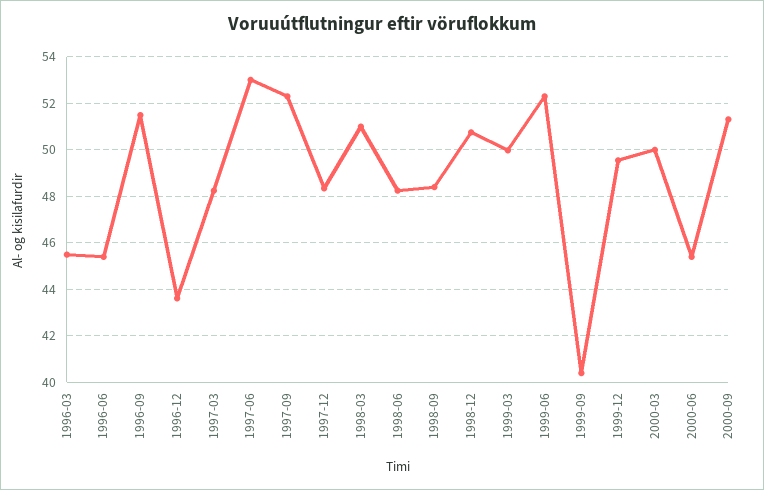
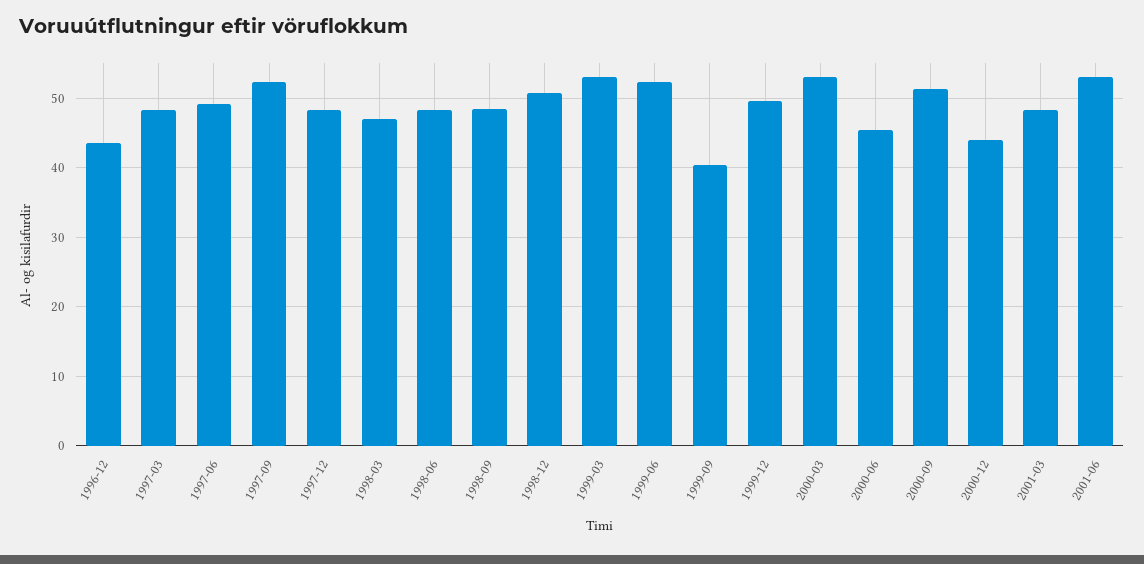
1996-03: 45.5 -> none
1996-06: 45.5 -> none
1996-09: 51.5 -> none
1997-06: 53 -> 49
1998-03: 51 -> 47
1999-03: 50 -> 53
2000-03: 50 -> 53
2000-12: none -> 44
2001-03: none -> 48
2001-06: none -> 53

